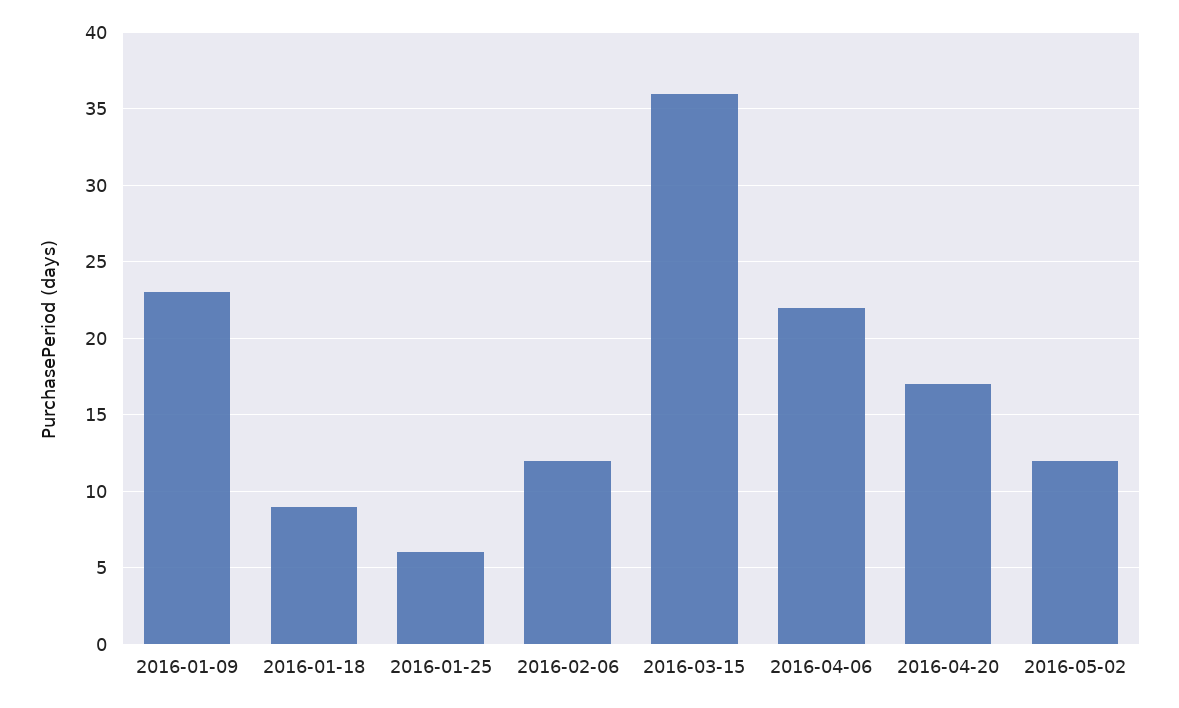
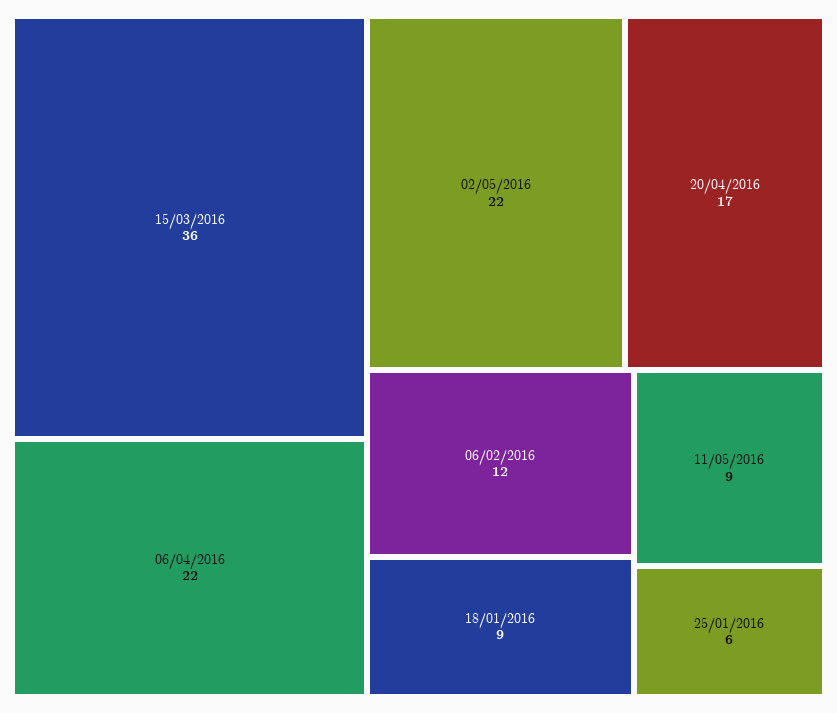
2016-01-09: 23 -> none
2016-05-02: 12 -> 22
11/05/2016: none -> 9

